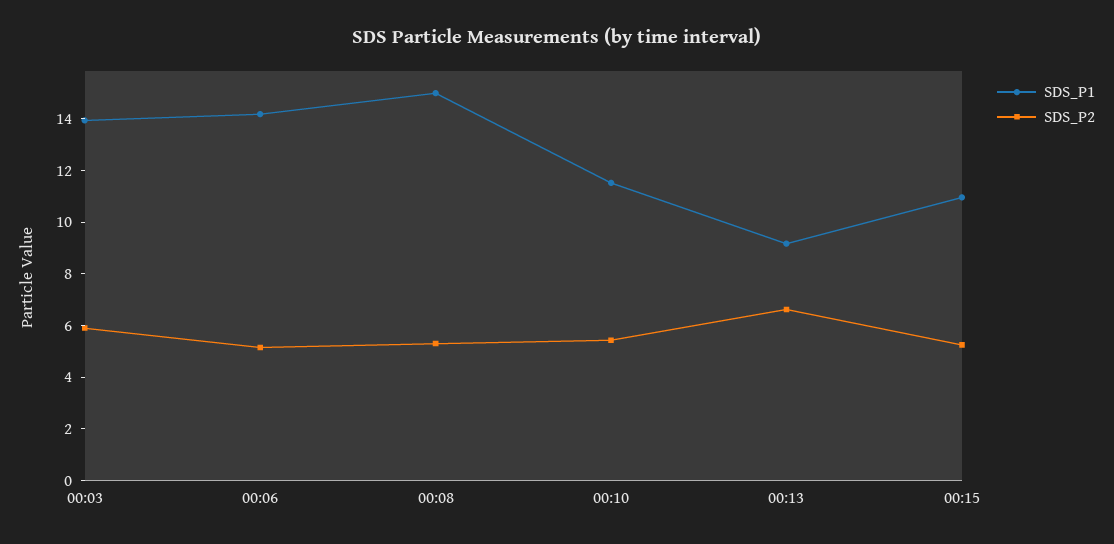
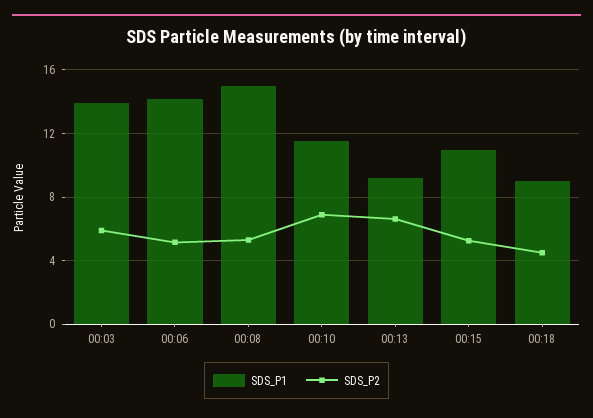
SDS_P2, 00:10: 5.5 -> 7
SDS_P1, 00:18: none -> 9
SDS_P2, 00:18: none -> 4.5

